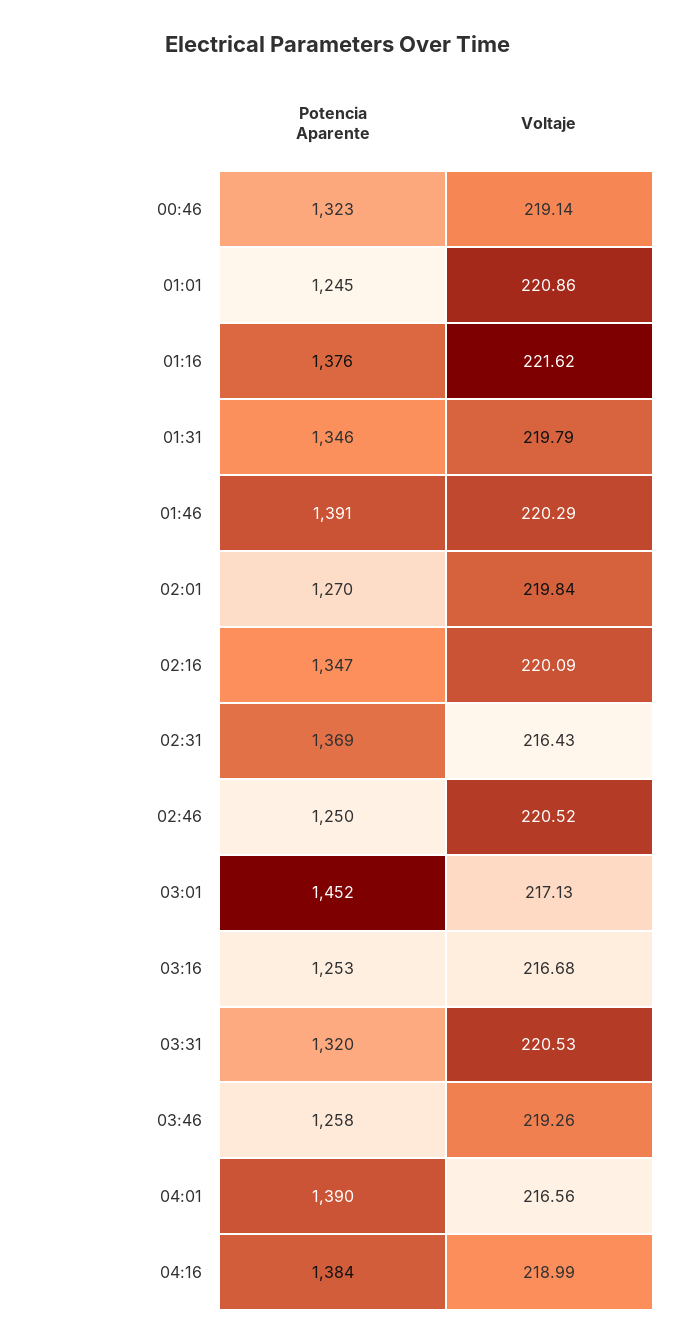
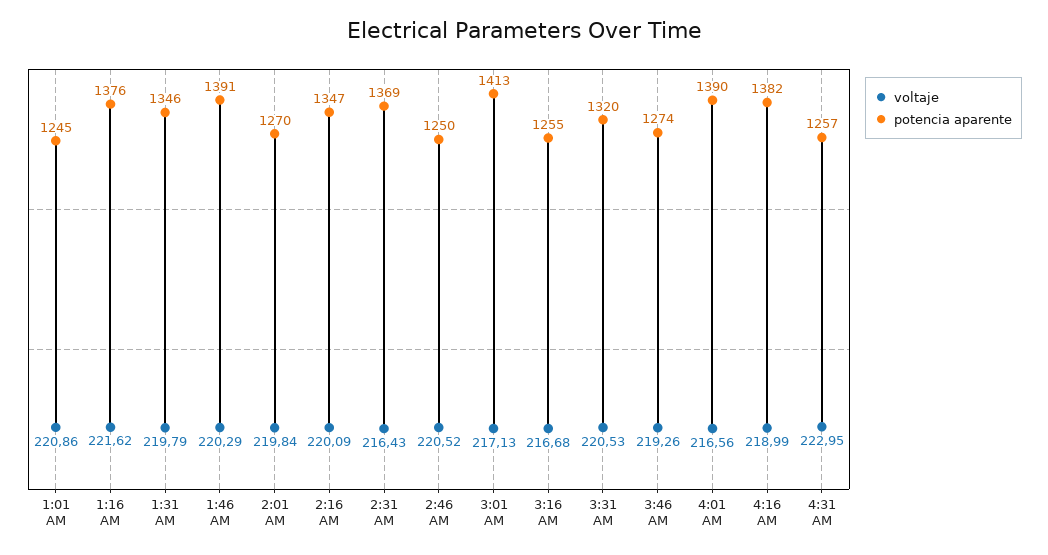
Potencia Aparente, 00:46: 1323 -> none
Voltaje, 00:46: 219.14 -> none
Potencia Aparente, 03:01: 1452 -> 1413
Potencia Aparente, 03:16: 1253 -> 1255
Potencia Aparente, 03:46: 1258 -> 1274
Potencia Aparente, 04:16: 1384 -> 1382
Voltaje, 4:31 AM: none -> 222.95
Potencia Aparente, 4:31 AM: none -> 1257

